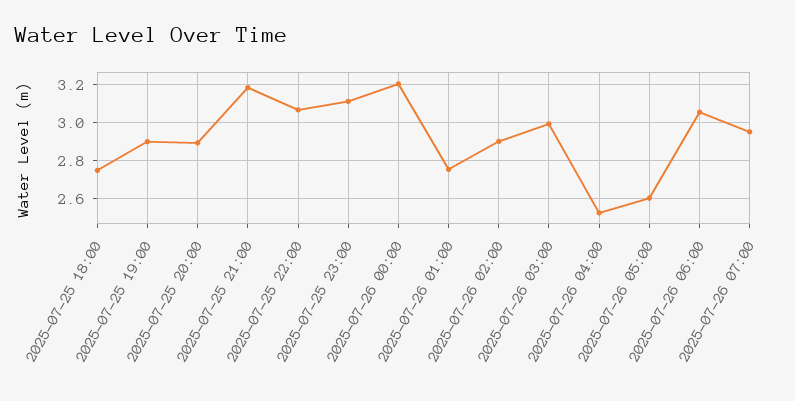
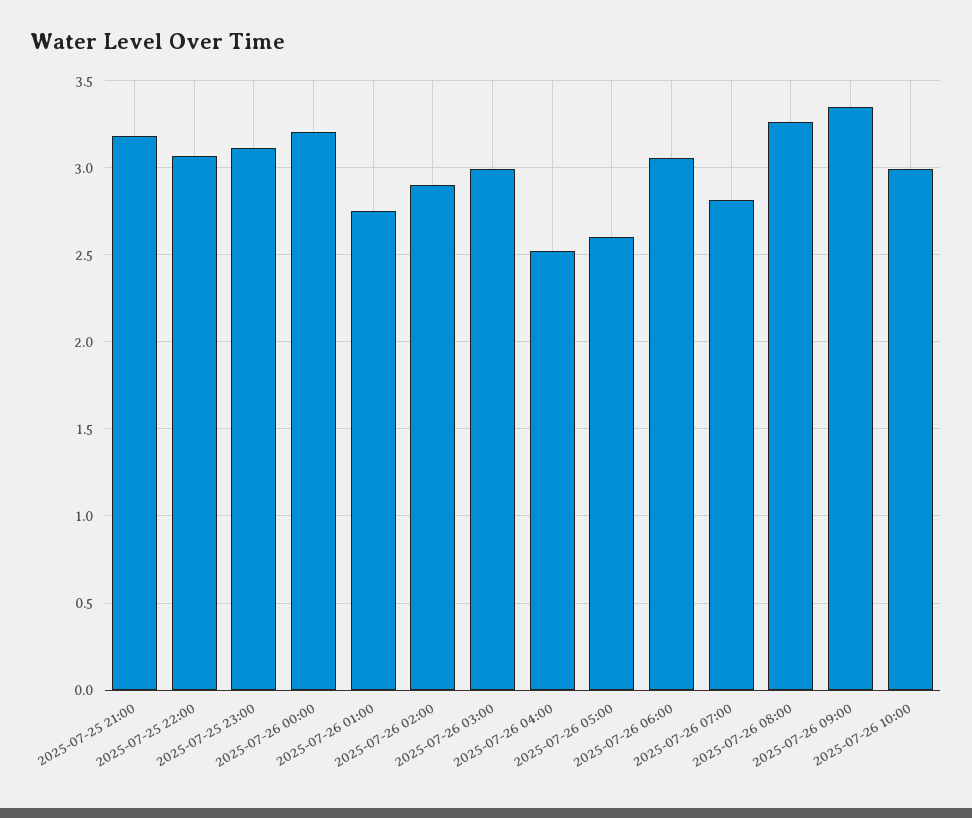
2025-07-25 18:00: 2.75 -> none
2025-07-25 19:00: 2.9 -> none
2025-07-25 20:00: 2.9 -> none
2025-07-26 07:00: 2.95 -> 2.8
2025-07-26 08:00: none -> 3.25
2025-07-26 09:00: none -> 3.35
2025-07-26 10:00: none -> 3

